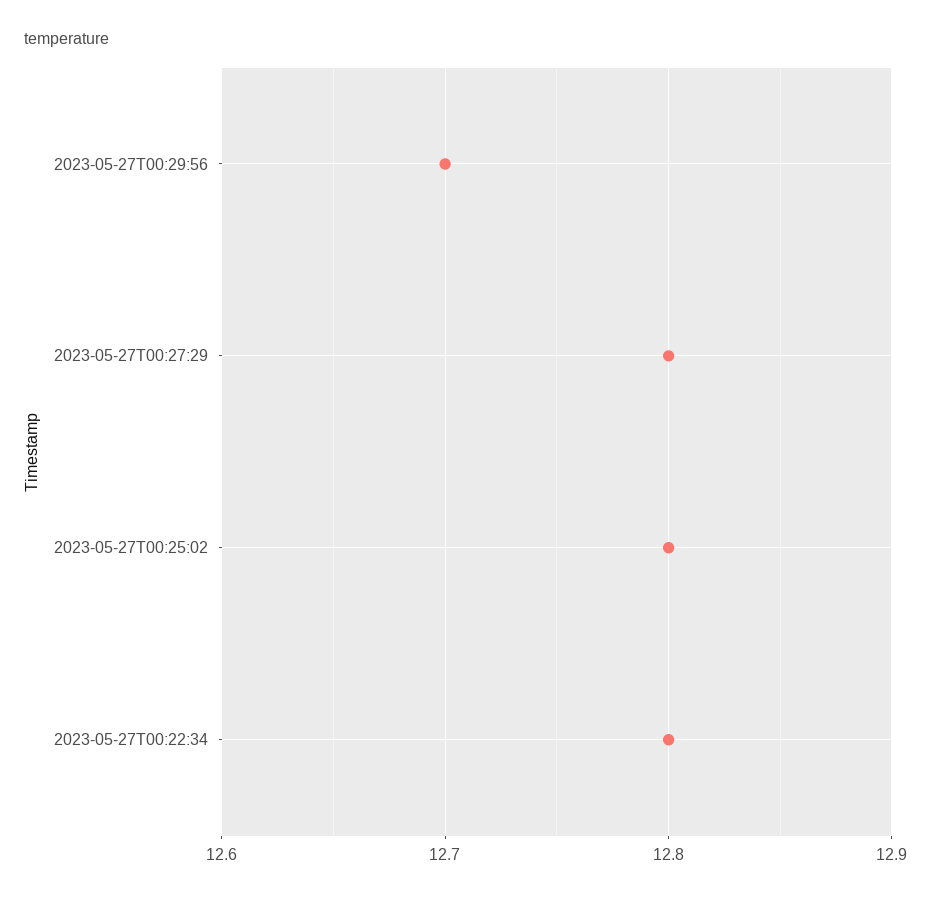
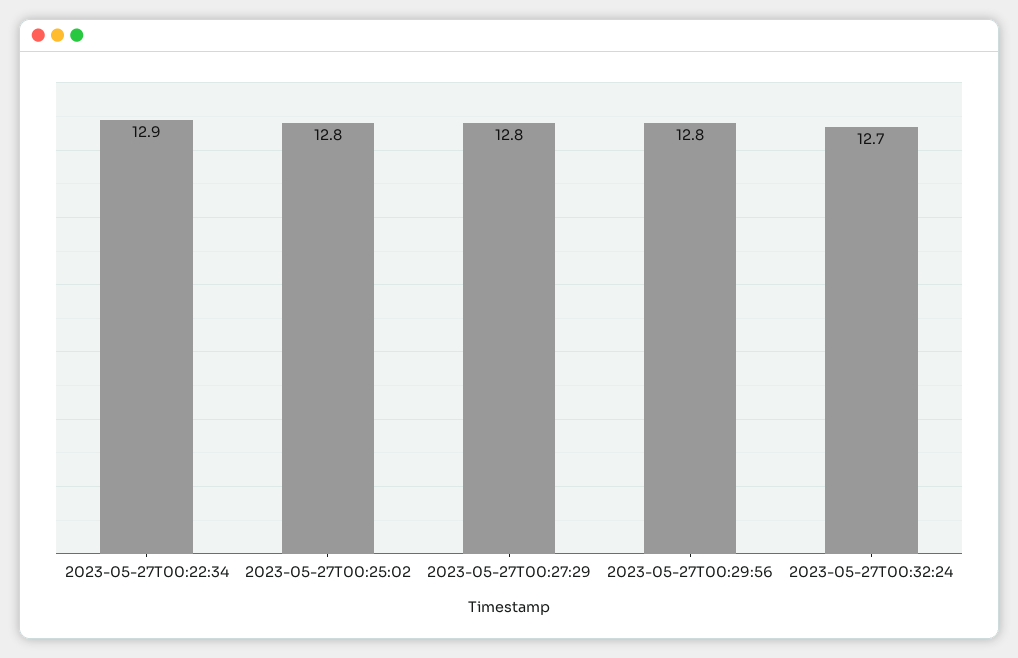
2023-05-27T00:29:56: 12.7 -> 12.8
2023-05-27T00:22:34: 12.8 -> 12.9
2023-05-27T00:32:24: none -> 12.7

